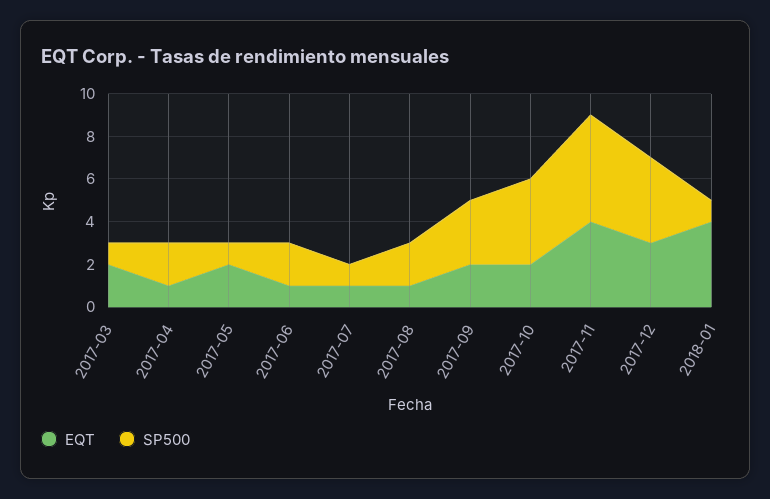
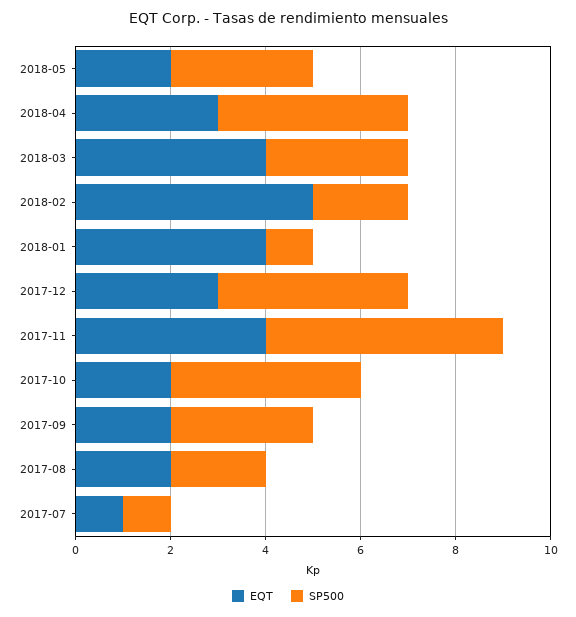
EQT, 2017-03: 2 -> none
SP500, 2017-03: 1 -> none
EQT, 2017-04: 1 -> none
SP500, 2017-04: 2 -> none
EQT, 2017-05: 2 -> none
SP500, 2017-05: 1 -> none
EQT, 2017-06: 1 -> none
SP500, 2017-06: 2 -> none
EQT, 2017-08: 1 -> 2
EQT, 2018-05: none -> 2
SP500, 2018-05: none -> 3
EQT, 2018-04: none -> 3
SP500, 2018-04: none -> 4
EQT, 2018-03: none -> 4
SP500, 2018-03: none -> 3
EQT, 2018-02: none -> 5
SP500, 2018-02: none -> 2

